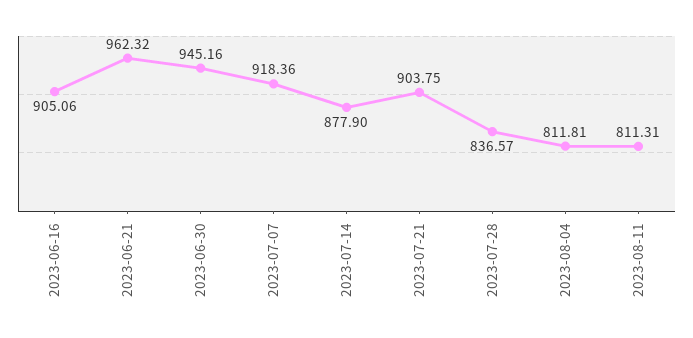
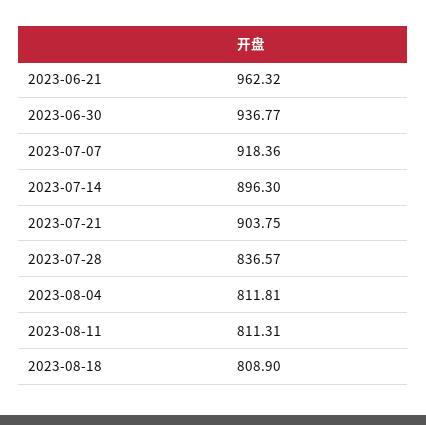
2023-06-16: 905.06 -> none
2023-06-30: 945.16 -> 936.77
2023-07-14: 877.9 -> 896.3
2023-08-18: none -> 808.9

